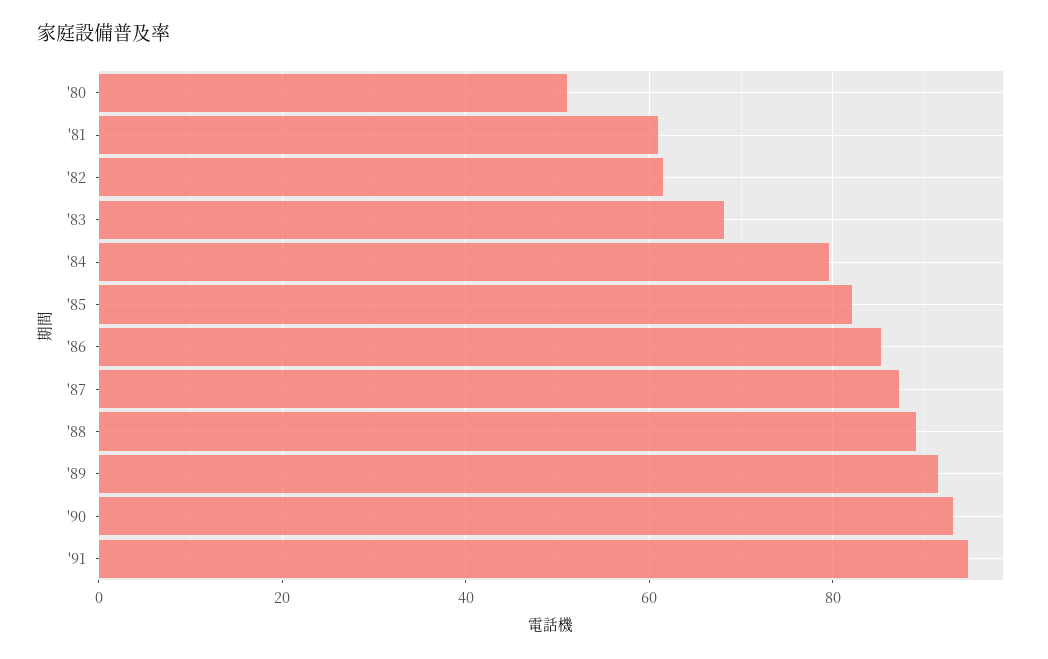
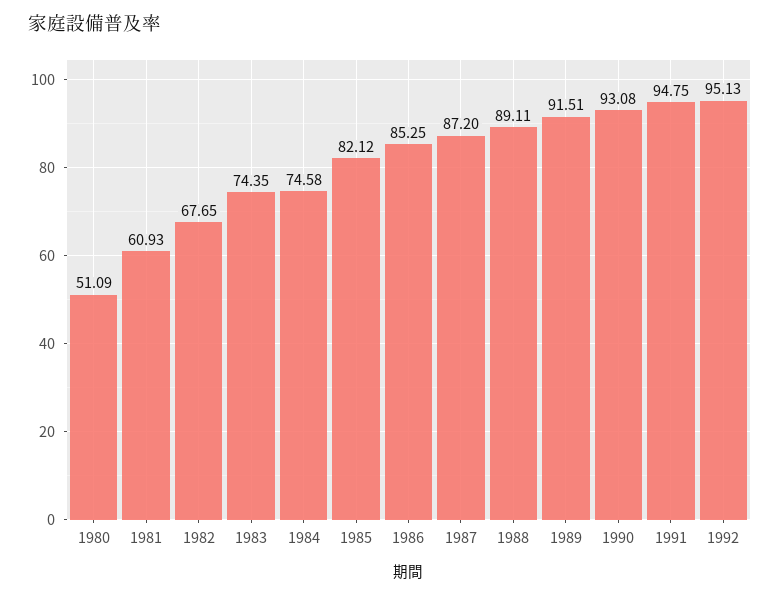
'82: 62 -> 67.65
'83: 68 -> 74.35
'84: 80 -> 74.58
1992: none -> 95.13

